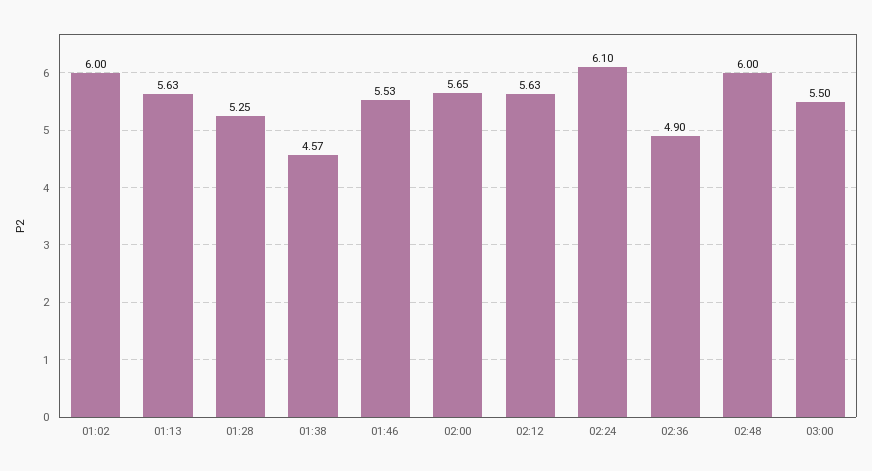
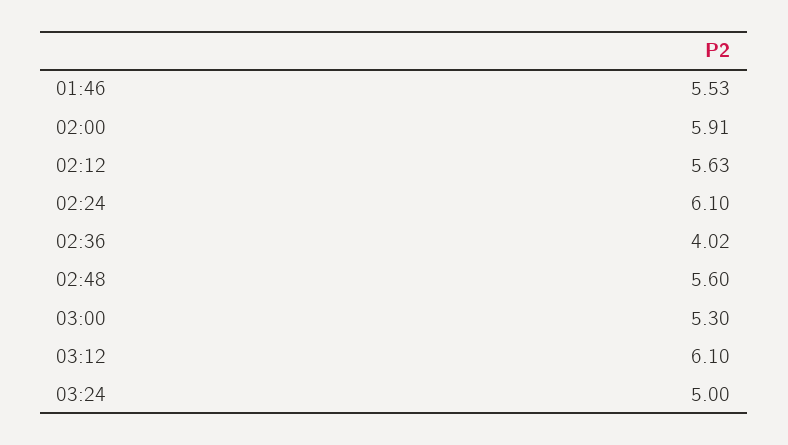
01:02: 6 -> none
01:13: 5.63 -> none
01:28: 5.25 -> none
01:38: 4.57 -> none
02:00: 5.65 -> 5.91
02:36: 4.9 -> 4.02
02:48: 6 -> 5.6
03:00: 5.5 -> 5.3
03:12: none -> 6.1
03:24: none -> 5

